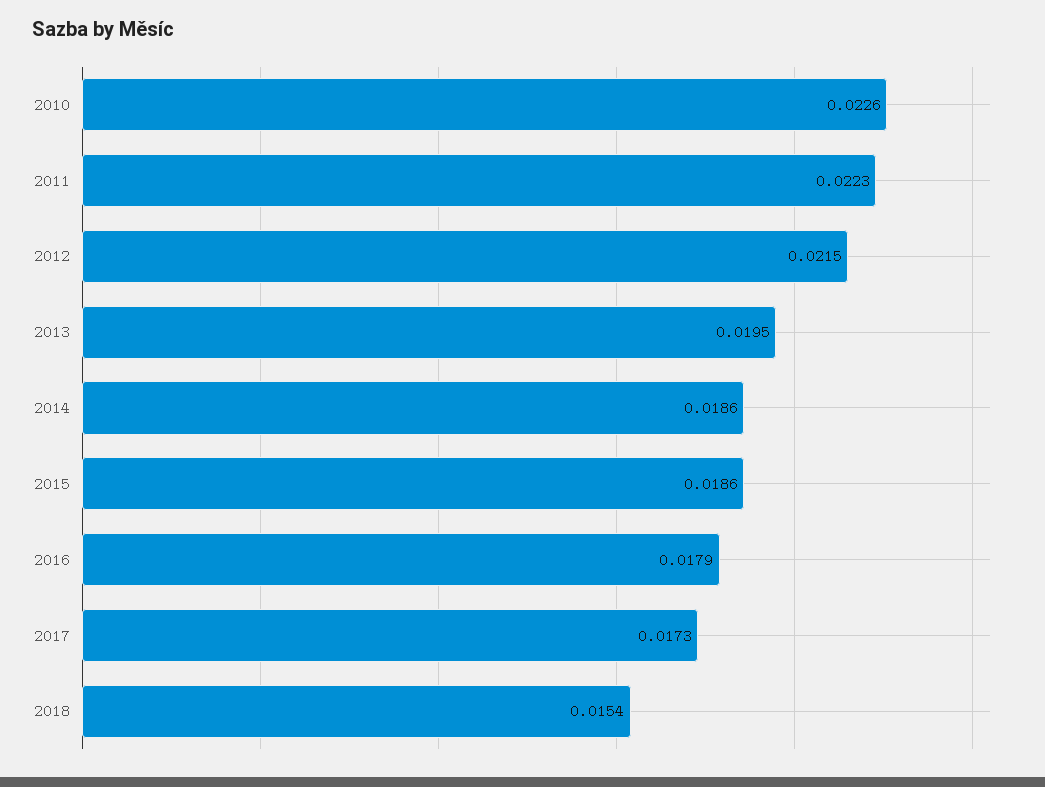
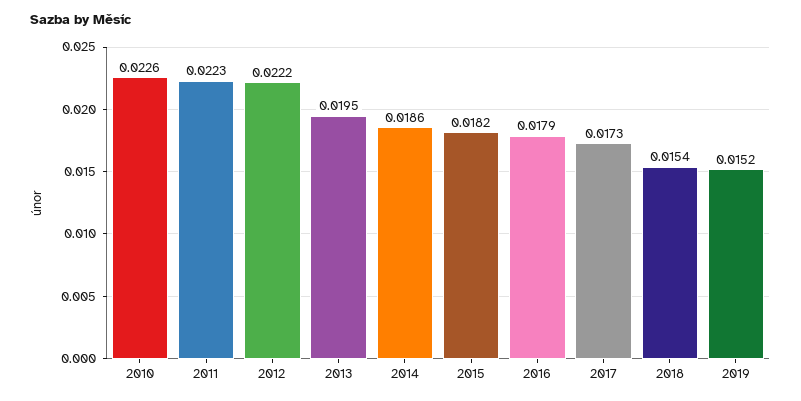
2012: 0.0215 -> 0.0222
2015: 0.0186 -> 0.0182
2019: none -> 0.0152

